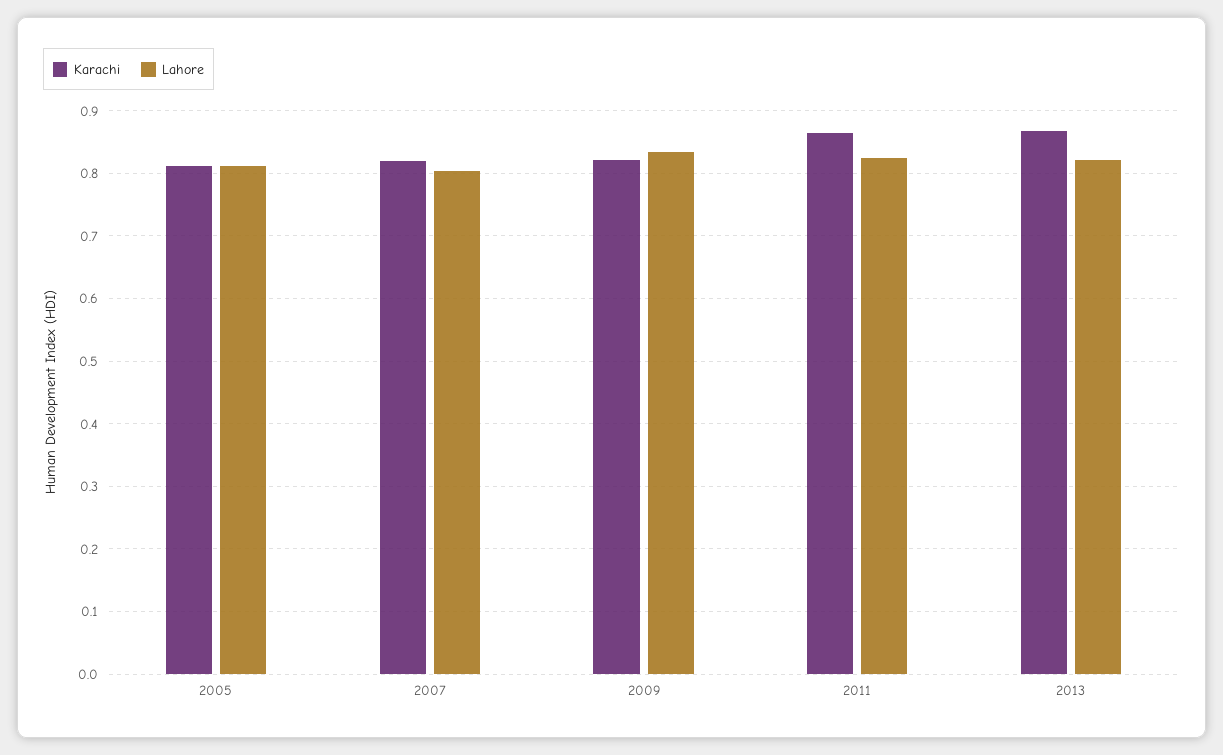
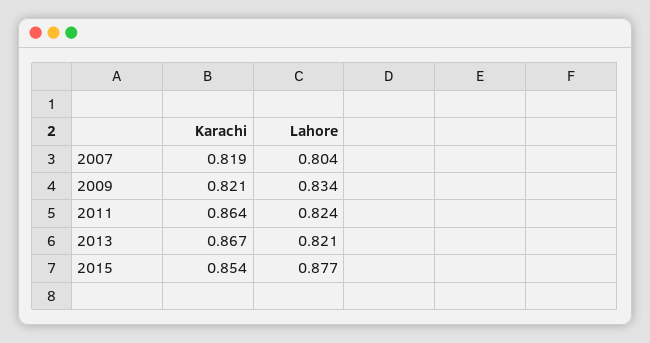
Karachi, 2005: 0.81 -> none
Lahore, 2005: 0.81 -> none
Karachi, 2015: none -> 0.854
Lahore, 2015: none -> 0.877

